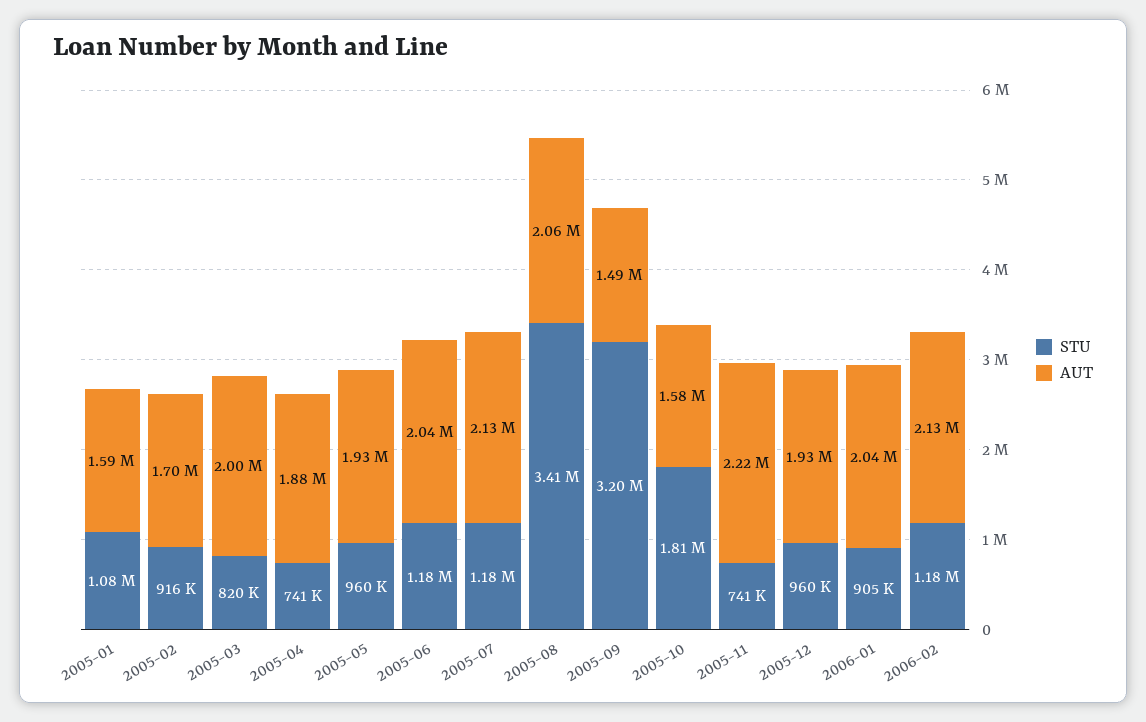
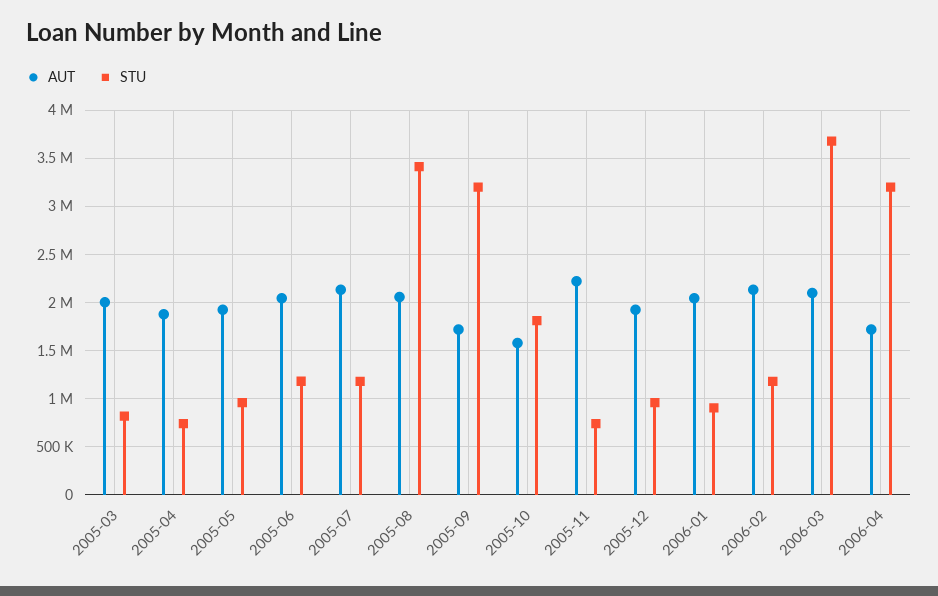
STU, 2005-01: 1080000 -> none
AUT, 2005-01: 1590000 -> none
STU, 2005-02: 916000 -> none
AUT, 2005-02: 1700000 -> none
AUT, 2005-09: 1490000 -> 1700000
AUT, 2006-03: none -> 2100000
STU, 2006-03: none -> 3700000
AUT, 2006-04: none -> 1700000
STU, 2006-04: none -> 3200000

